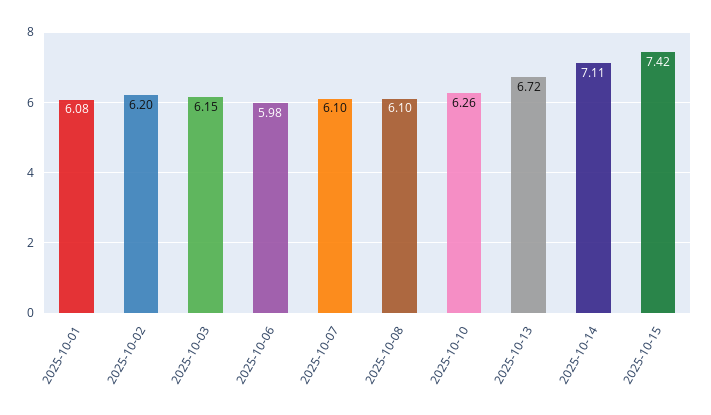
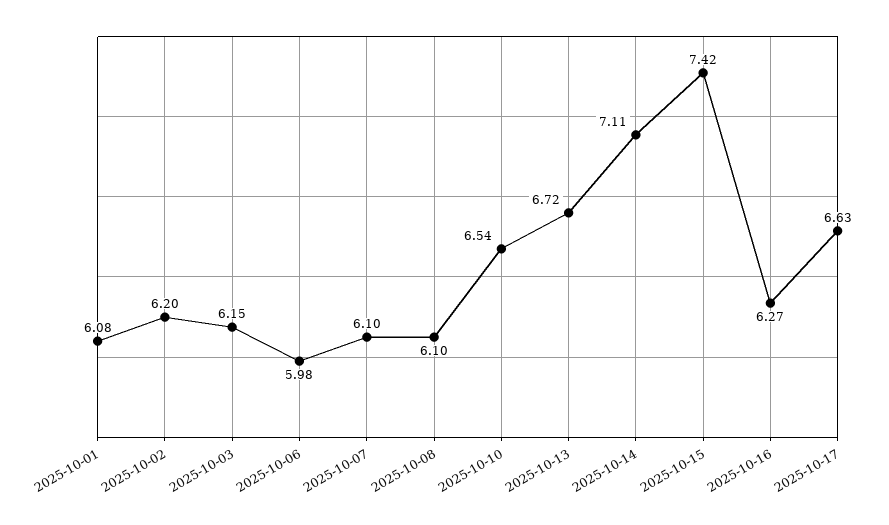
2025-10-10: 6.26 -> 6.54
2025-10-16: none -> 6.27
2025-10-17: none -> 6.63

